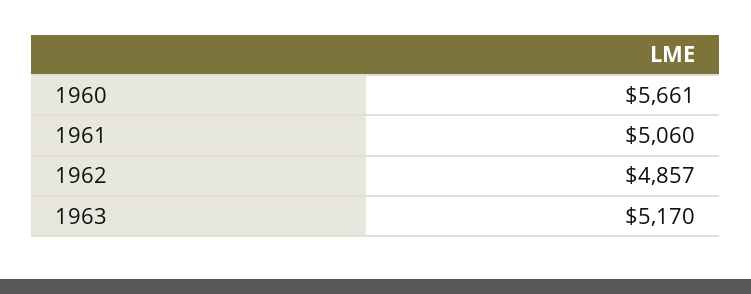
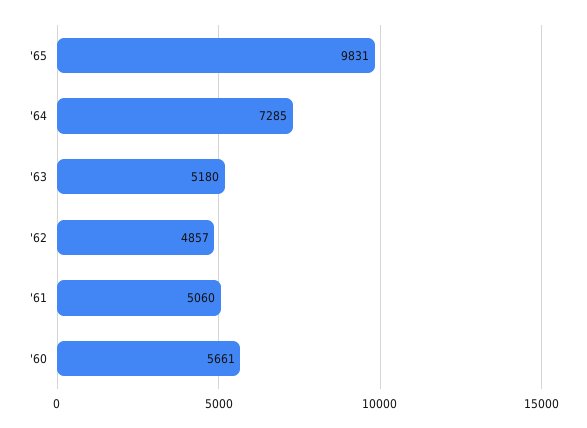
1963: 5170 -> 5180
'65: none -> 9831
'64: none -> 7285

